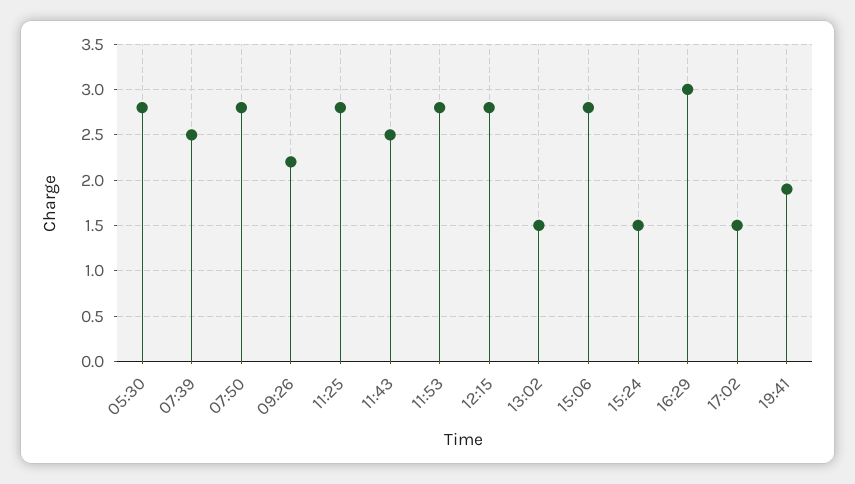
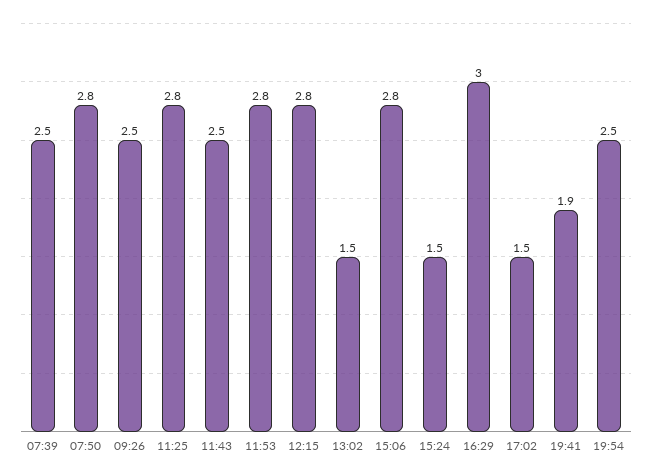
05:30: 2.8 -> none
09:26: 2.2 -> 2.5
19:54: none -> 2.5

